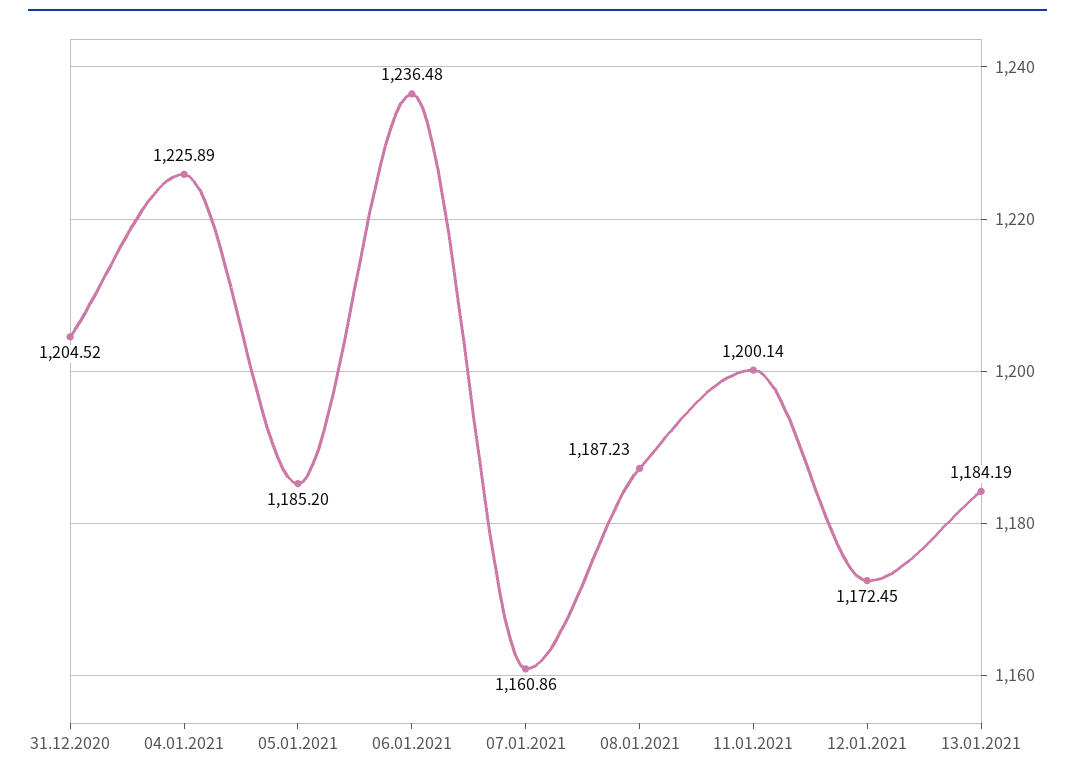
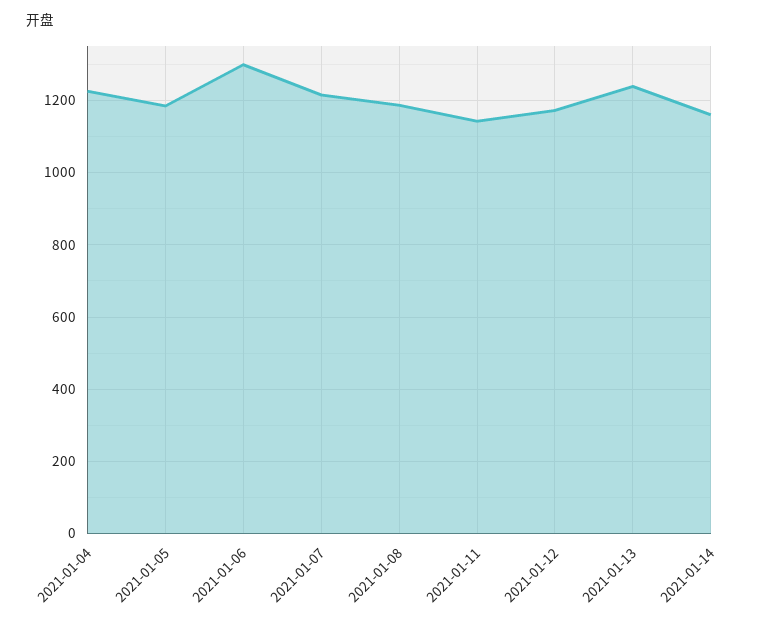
31.12.2020: 1204.52 -> none
06.01.2021: 1236.48 -> 1300
07.01.2021: 1160.86 -> 1220
11.01.2021: 1200.14 -> 1140
13.01.2021: 1184.19 -> 1240
2021-01-14: none -> 1160

